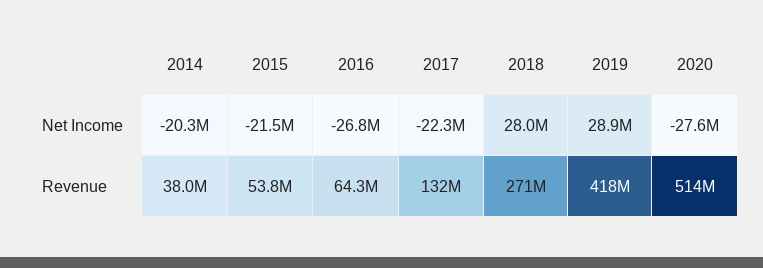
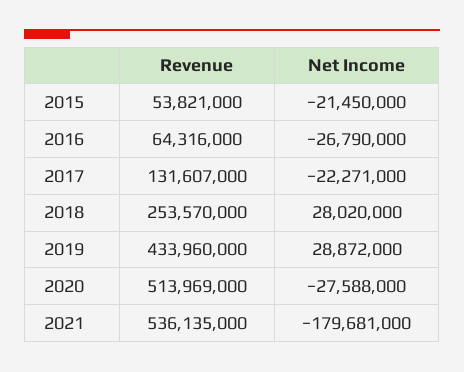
2014, Net Income: -20300000 -> none
2014, Revenue: 38000000 -> none
2018, Revenue: 271000000 -> 253570000
2019, Revenue: 418000000 -> 433960000
2021, Revenue: none -> 536135000
2021, Net Income: none -> -179681000

